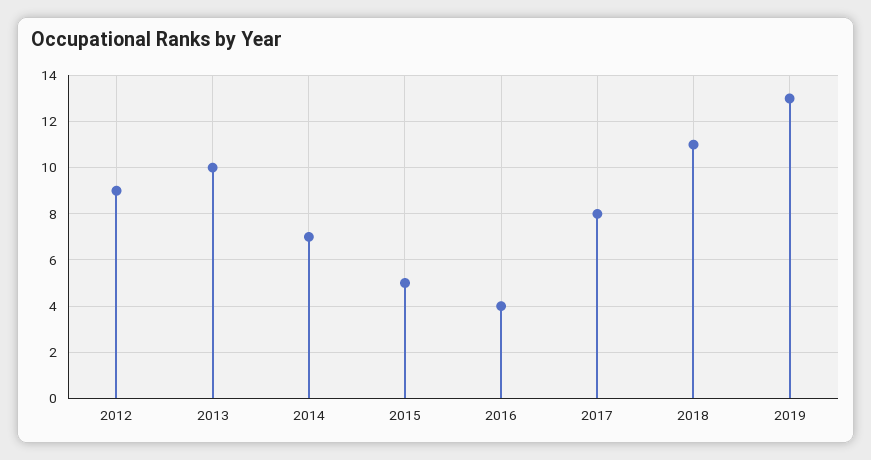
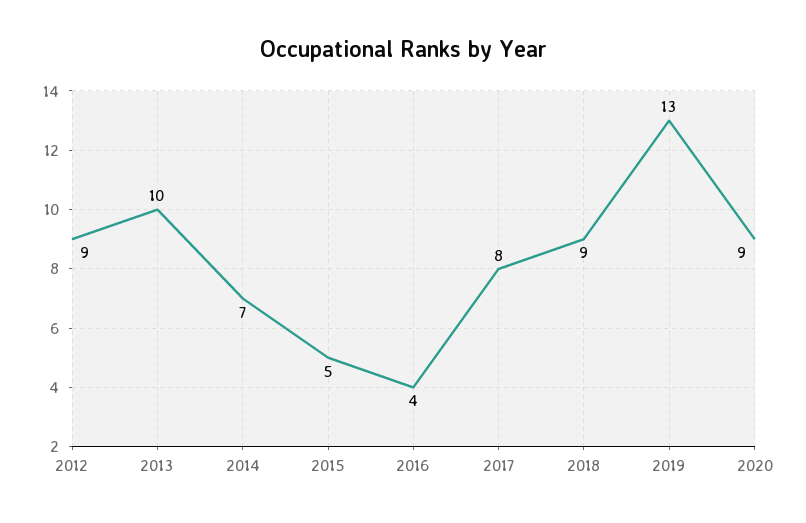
2018: 11 -> 9
2020: none -> 9

